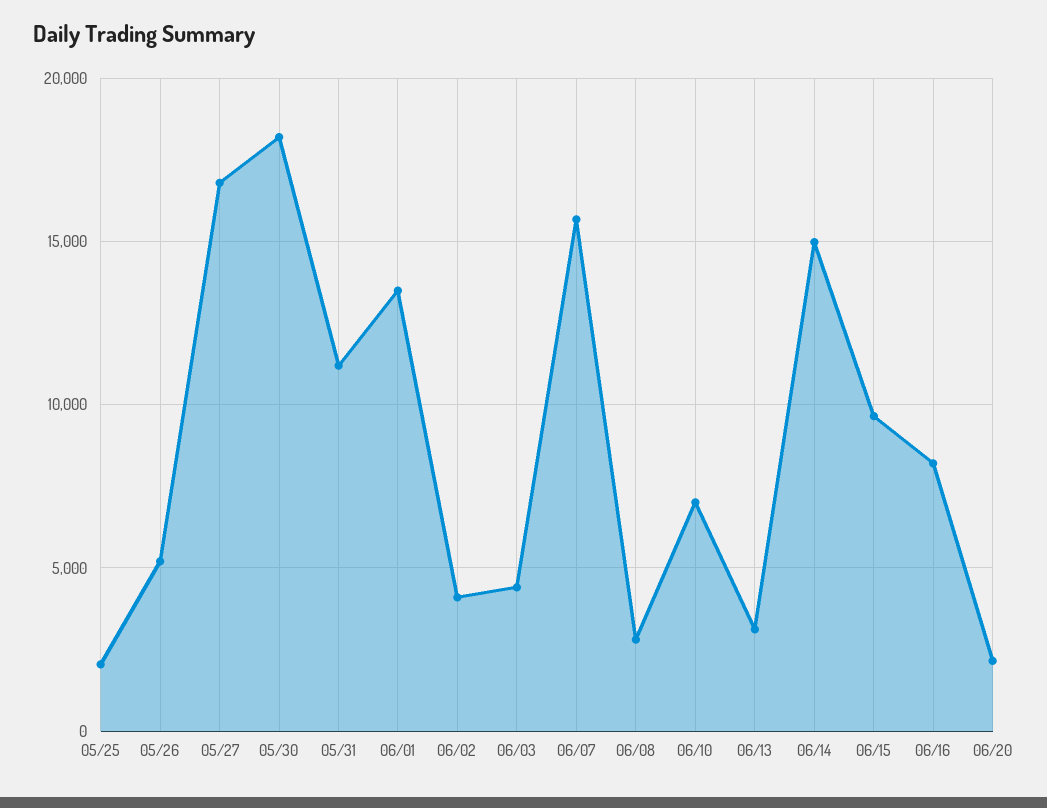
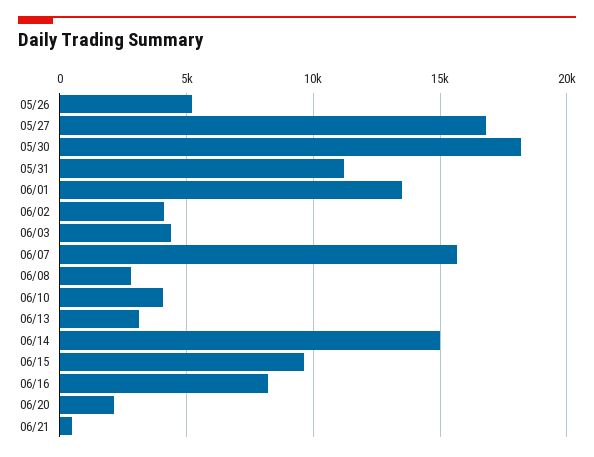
05/25: 2000 -> none
06/10: 7000 -> 4000
06/21: none -> 500

